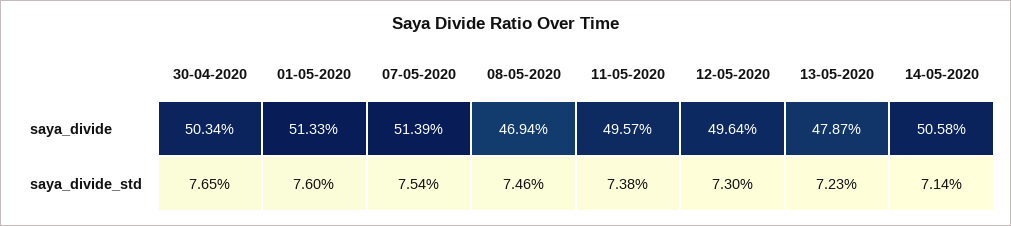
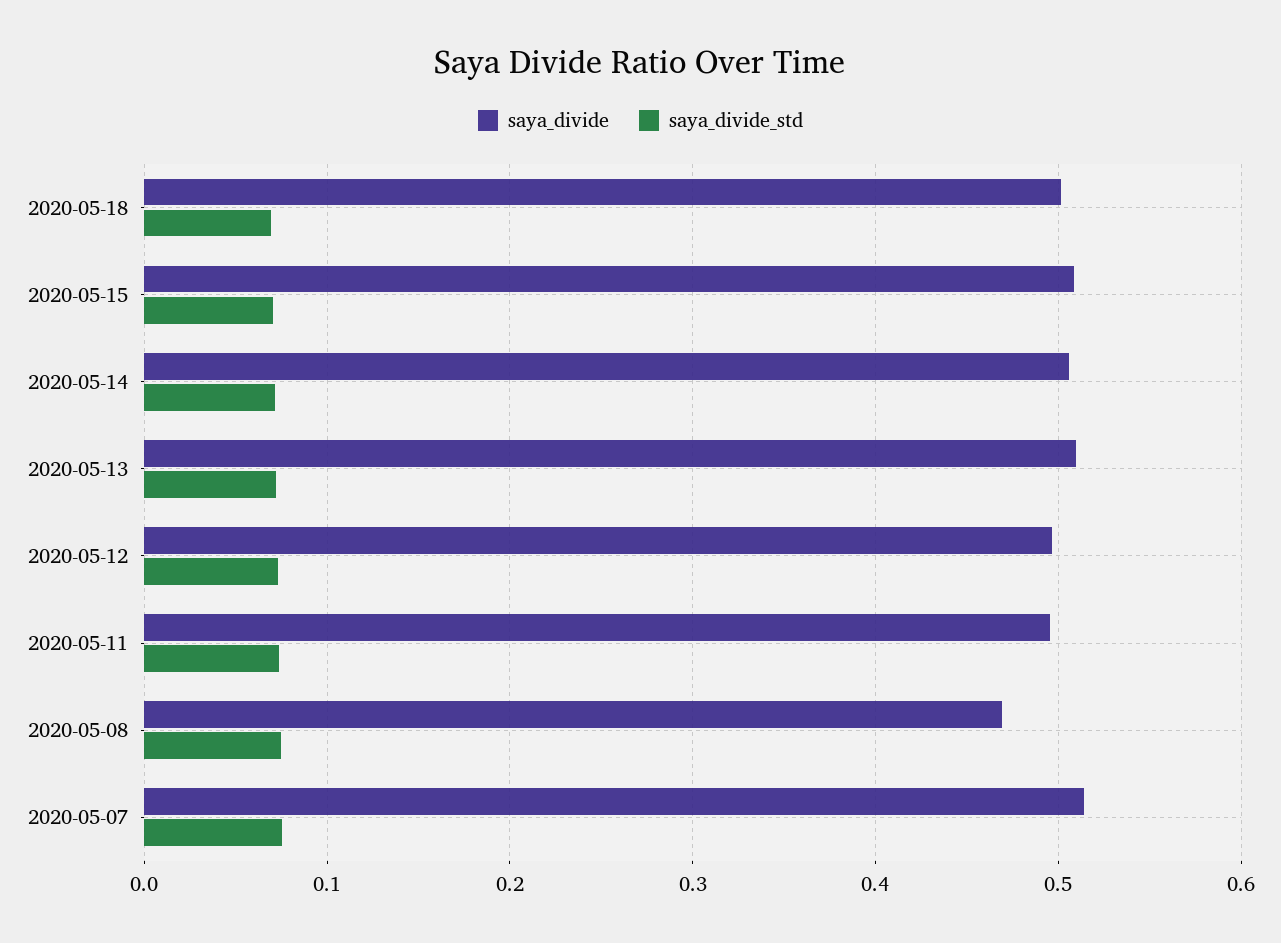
saya_divide, 30-04-2020: 0.5034 -> none
saya_divide, 01-05-2020: 0.5133 -> none
saya_divide, 13-05-2020: 0.4787 -> 0.51
saya_divide_std, 30-04-2020: 0.0765 -> none
saya_divide_std, 01-05-2020: 0.076 -> none
saya_divide, 2020-05-18: none -> 0.5
saya_divide_std, 2020-05-18: none -> 0.07
saya_divide, 2020-05-15: none -> 0.51
saya_divide_std, 2020-05-15: none -> 0.07

